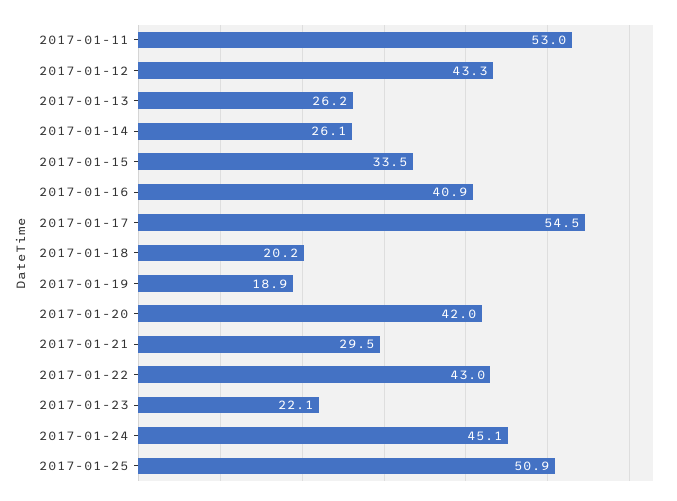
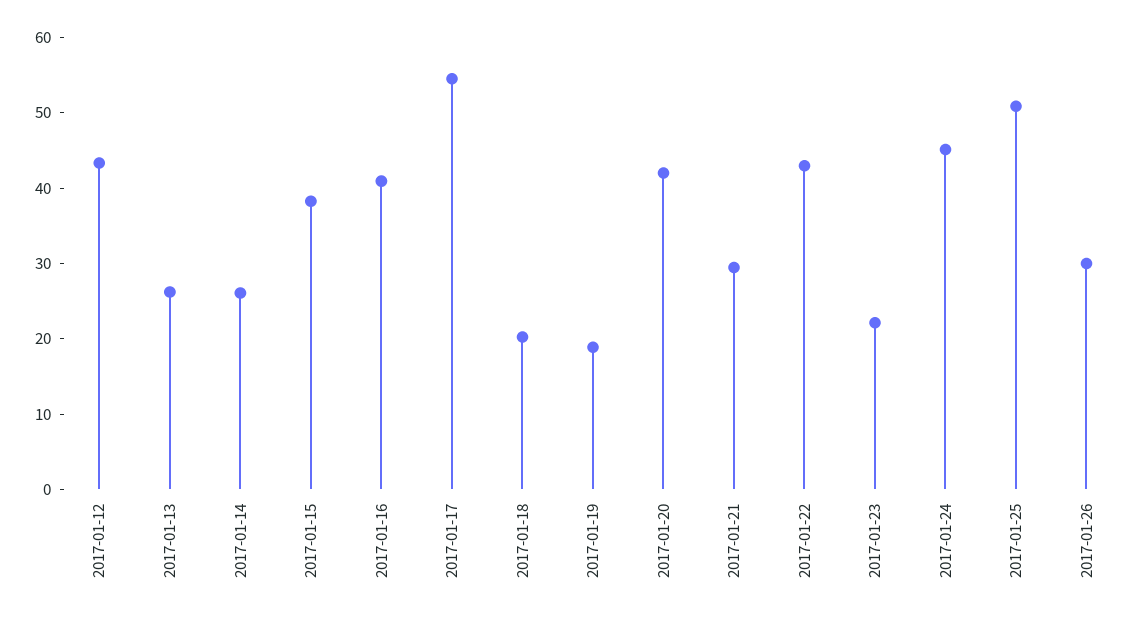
2017-01-11: 53 -> none
2017-01-15: 33.5 -> 38
2017-01-26: none -> 30

